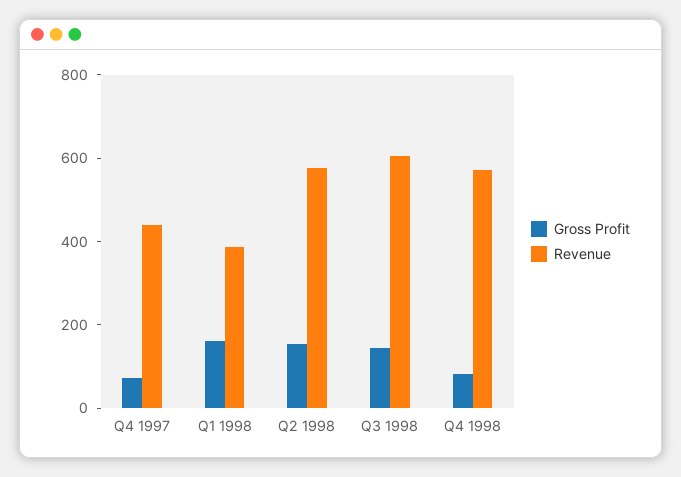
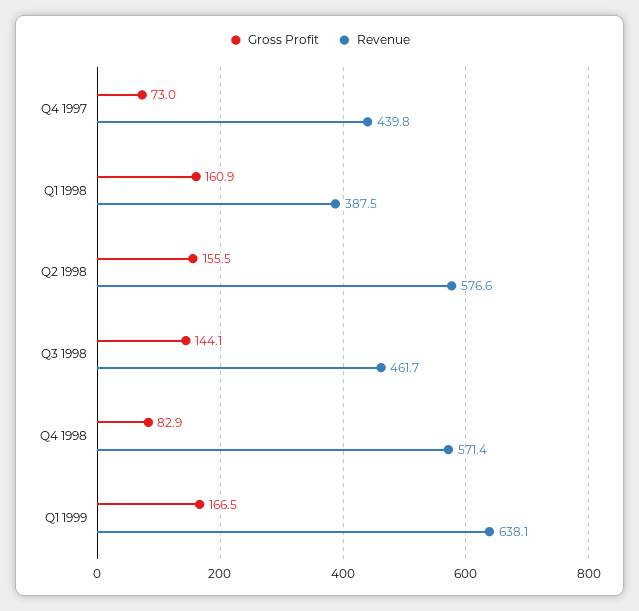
Revenue, Q3 1998: 600 -> 461.7
Gross Profit, Q1 1999: none -> 166.5
Revenue, Q1 1999: none -> 638.1

